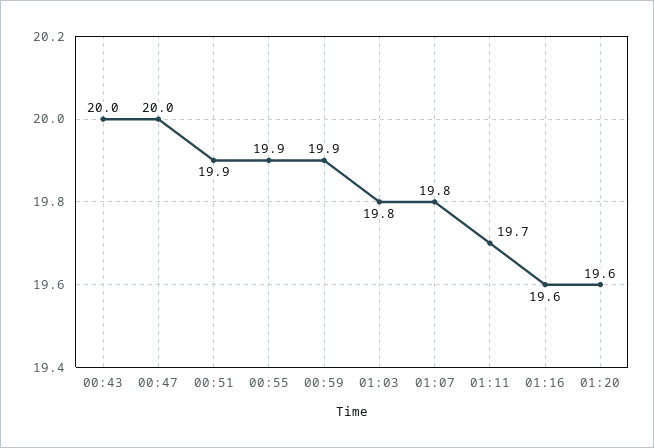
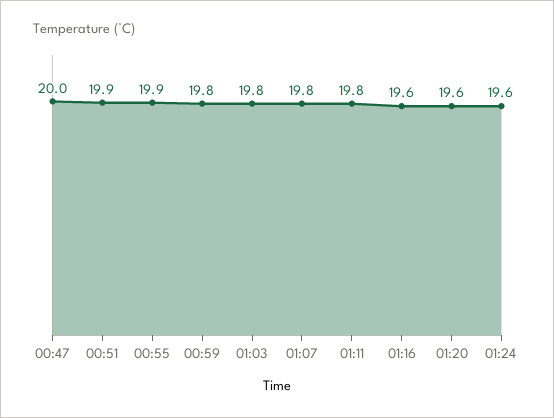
00:43: 20 -> none
00:59: 19.9 -> 19.8
01:11: 19.7 -> 19.8
01:24: none -> 19.6

